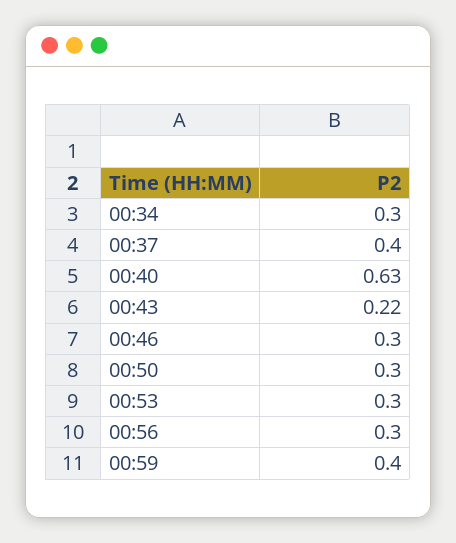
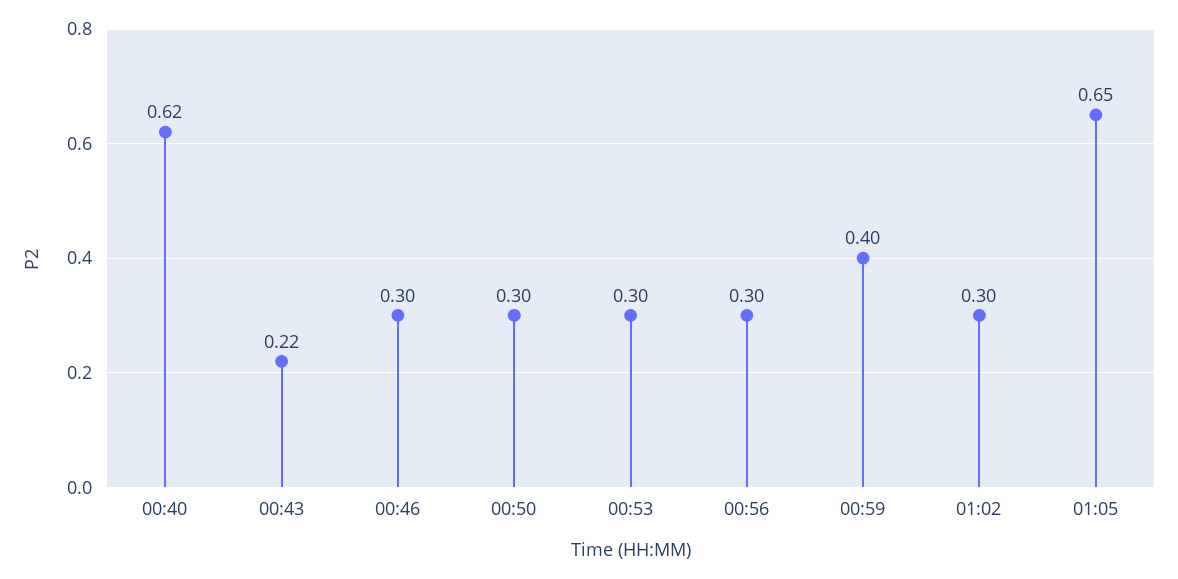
00:34: 0.3 -> none
00:37: 0.4 -> none
00:40: 0.63 -> 0.62
01:02: none -> 0.3
01:05: none -> 0.65

